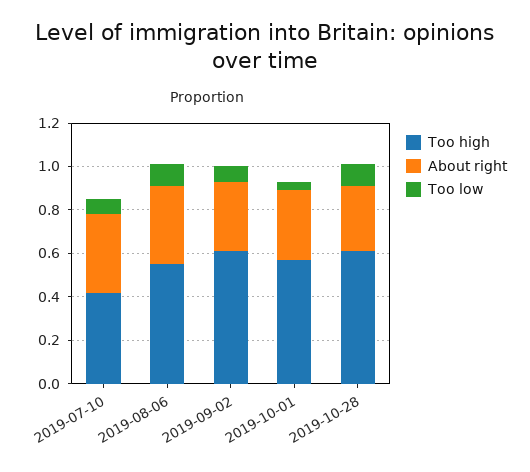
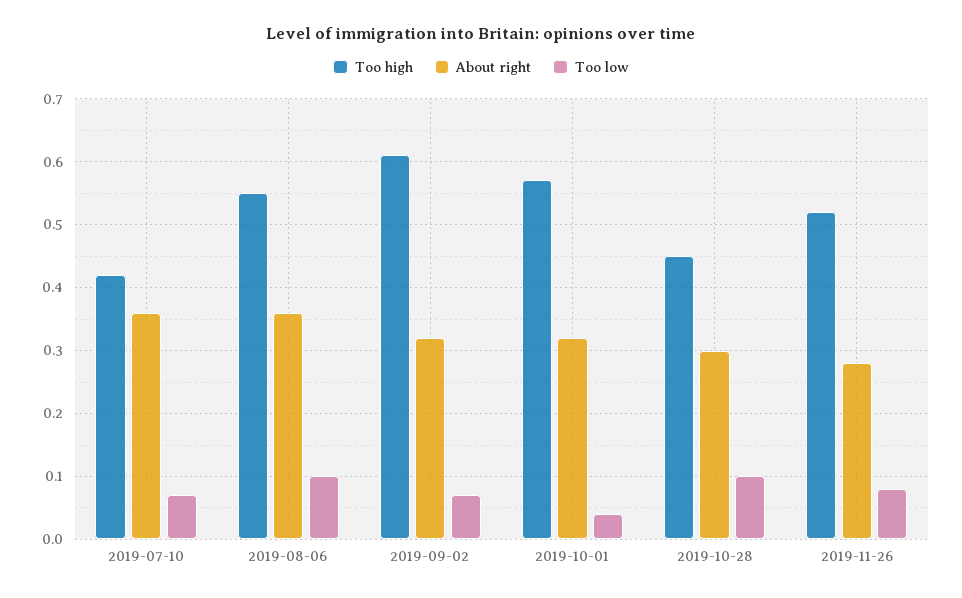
Too high, 2019-10-28: 0.6 -> 0.45
Too high, 2019-11-26: none -> 0.52
About right, 2019-11-26: none -> 0.28
Too low, 2019-11-26: none -> 0.08

